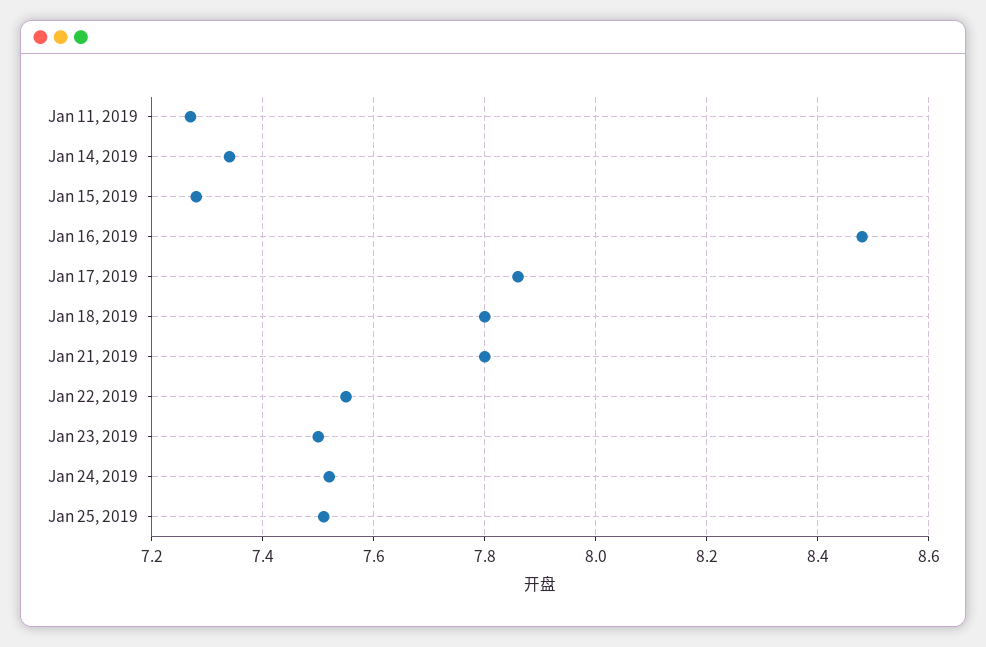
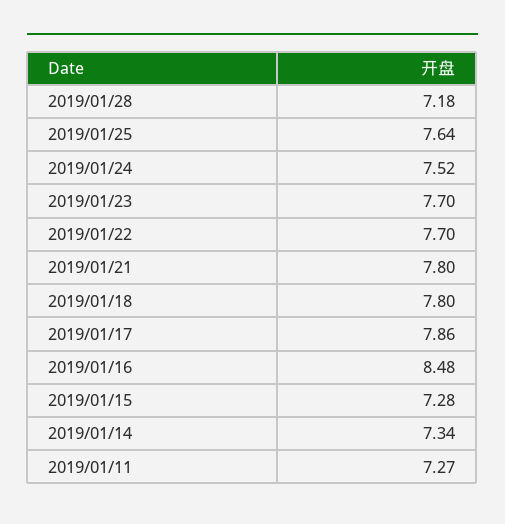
Jan 22, 2019: 7.55 -> 7.7
Jan 23, 2019: 7.5 -> 7.7
Jan 25, 2019: 7.5 -> 7.64
2019/01/28: none -> 7.18

